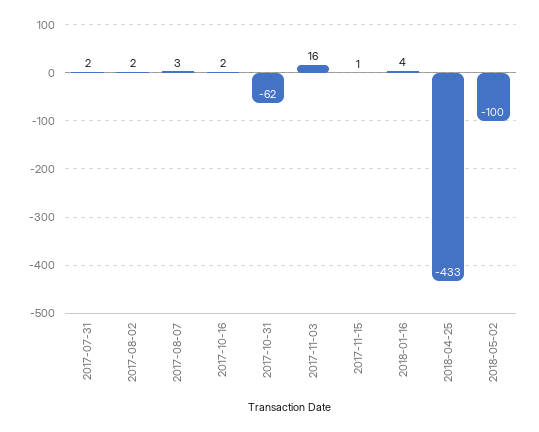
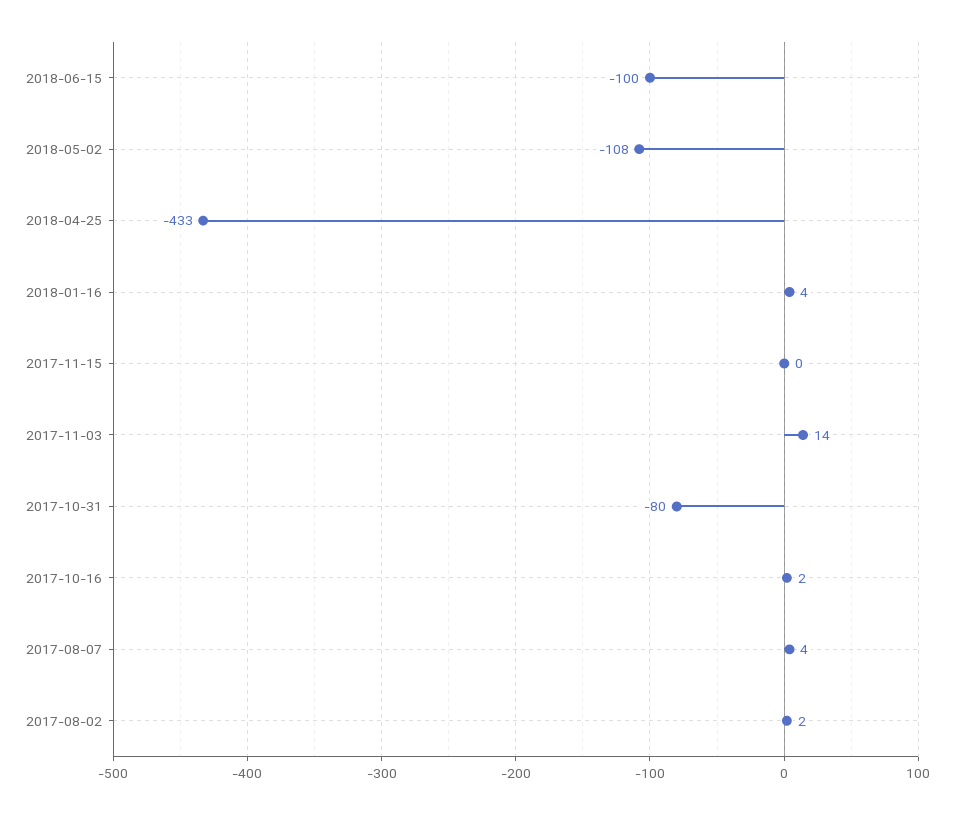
2017-07-31: 2 -> none
2017-08-07: 3 -> 4
2017-10-31: -62 -> -80
2017-11-03: 16 -> 14
2017-11-15: 1 -> 0
2018-05-02: -100 -> -108
2018-06-15: none -> -100

